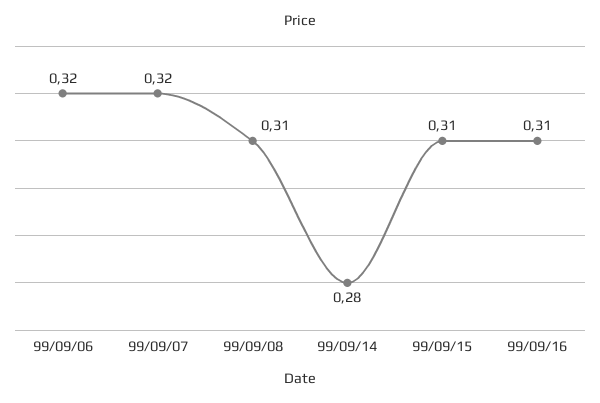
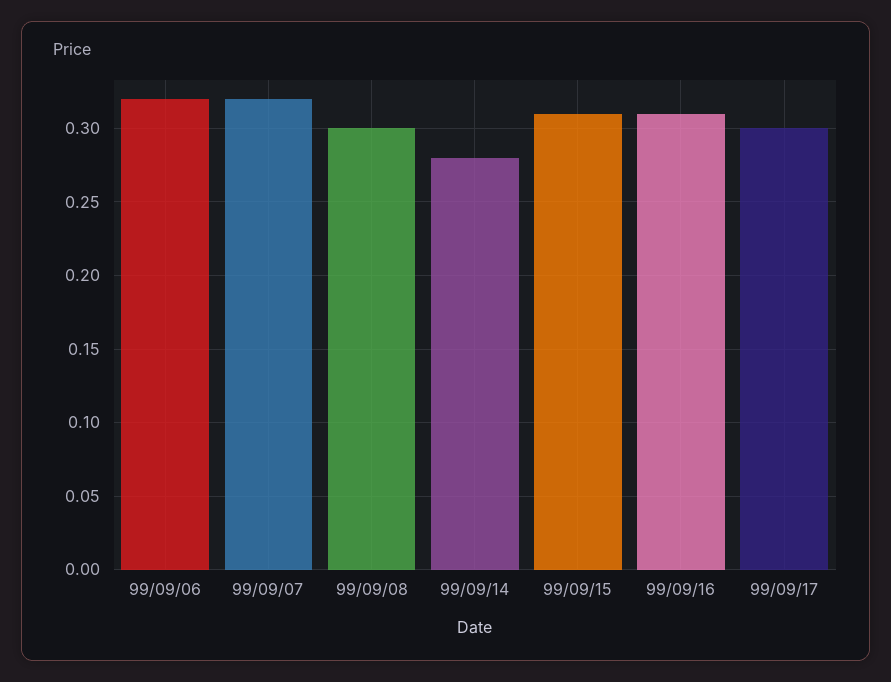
99/09/08: 0.31 -> 0.3
99/09/17: none -> 0.3

